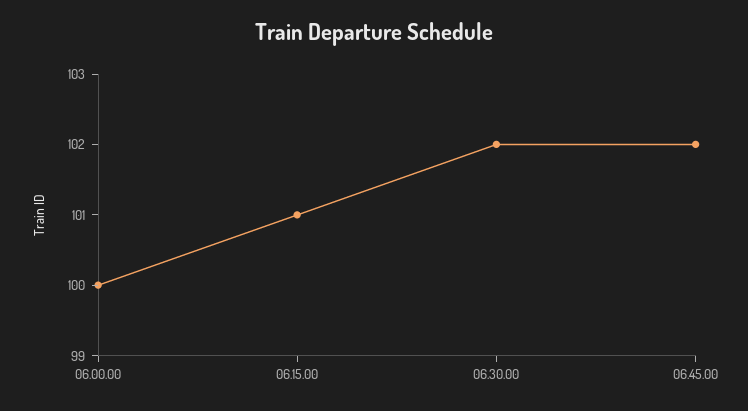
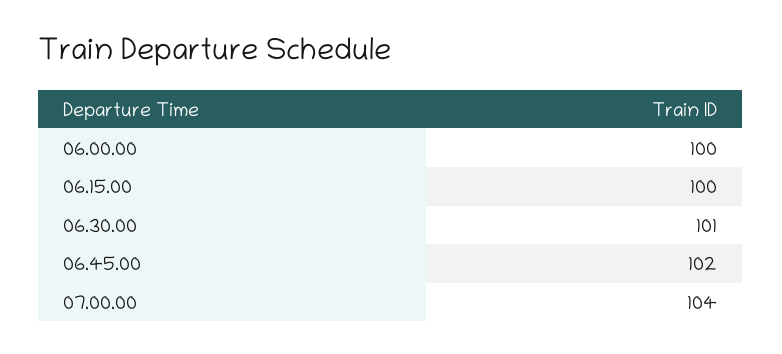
06.15.00: 101 -> 100
06.30.00: 102 -> 101
07.00.00: none -> 104

